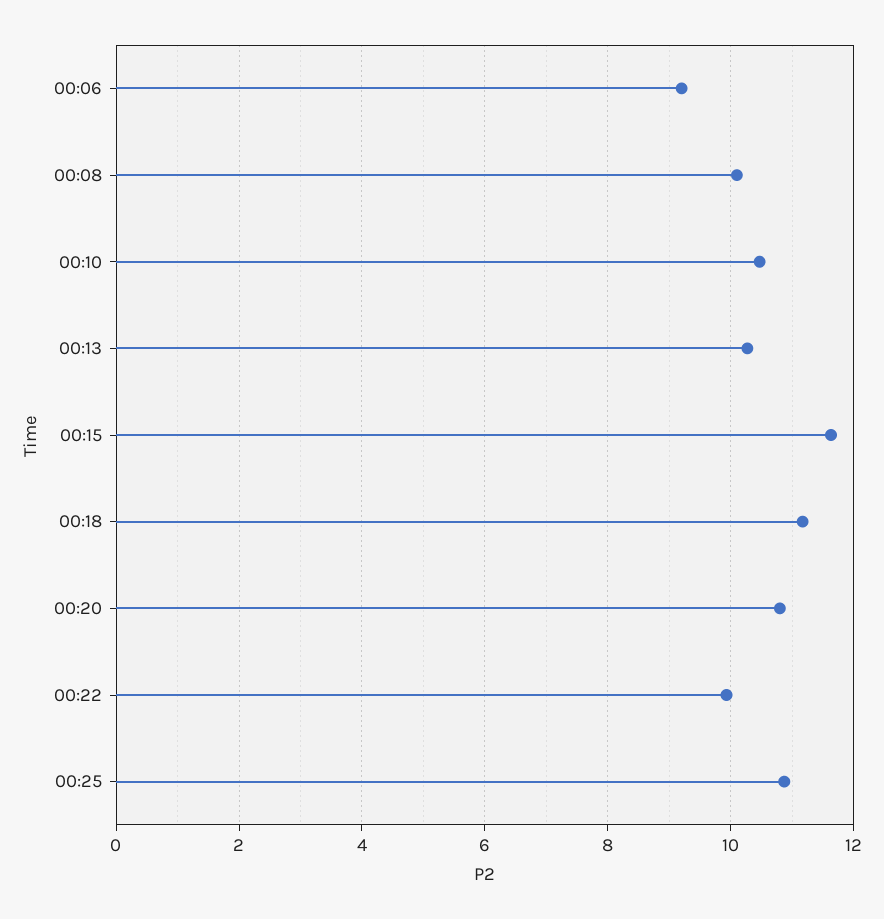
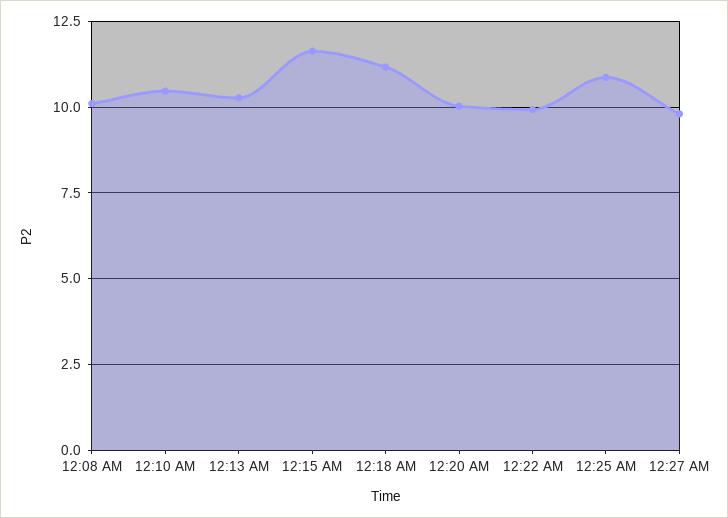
00:06: 9.2 -> none
00:20: 10.8 -> 10
12:27 AM: none -> 9.75

